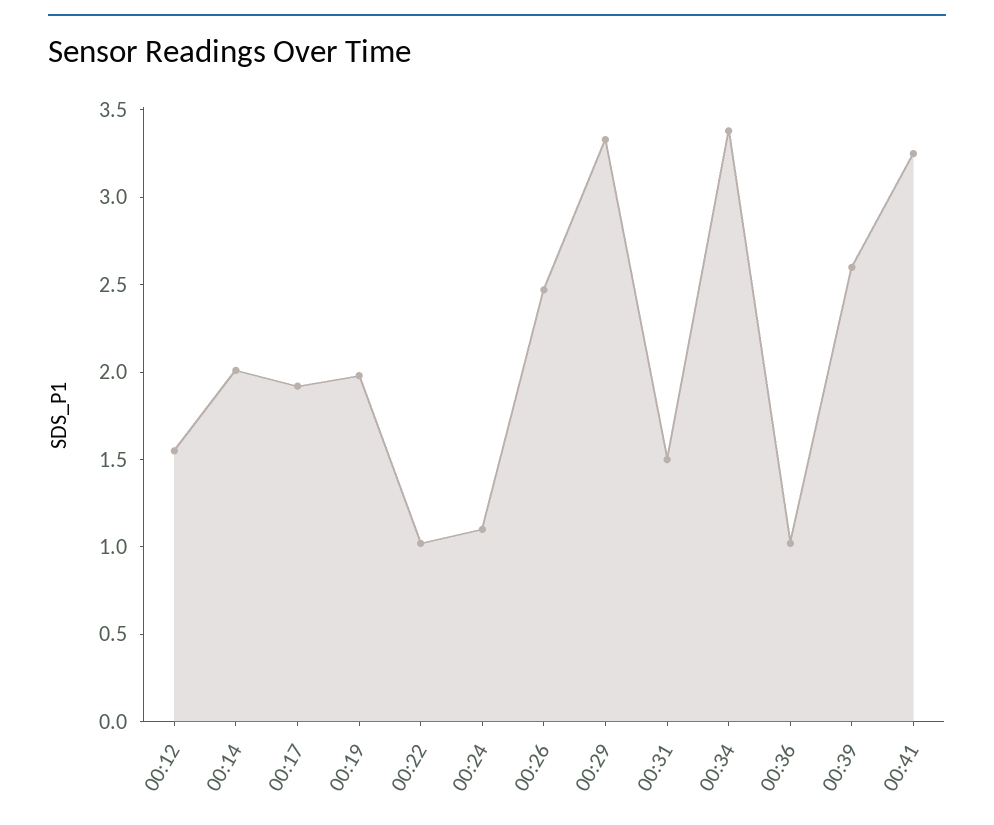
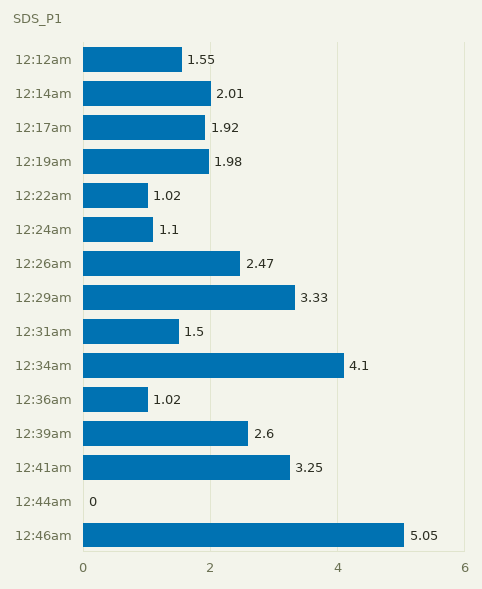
00:34: 3.4 -> 4.1
12:44am: none -> 0
12:46am: none -> 5.05

